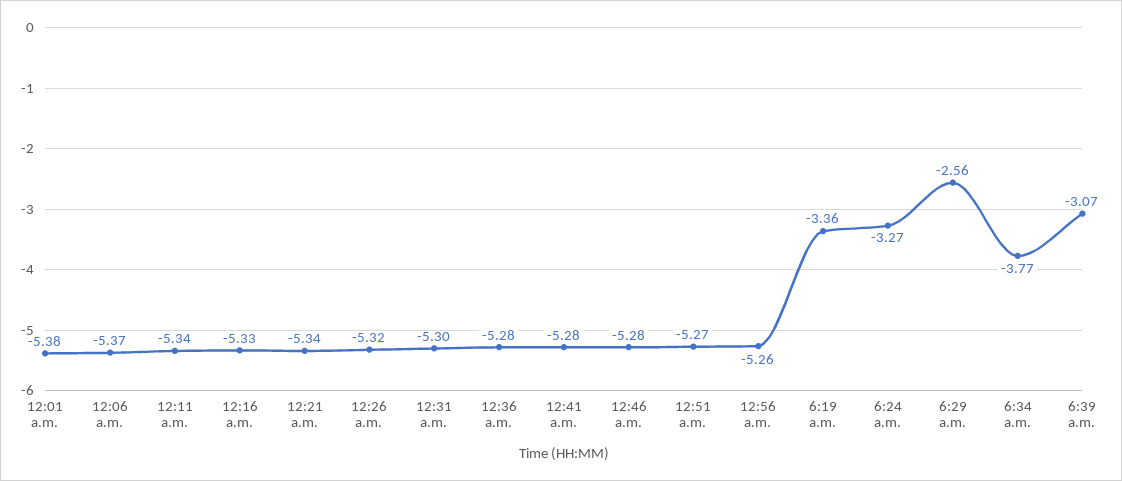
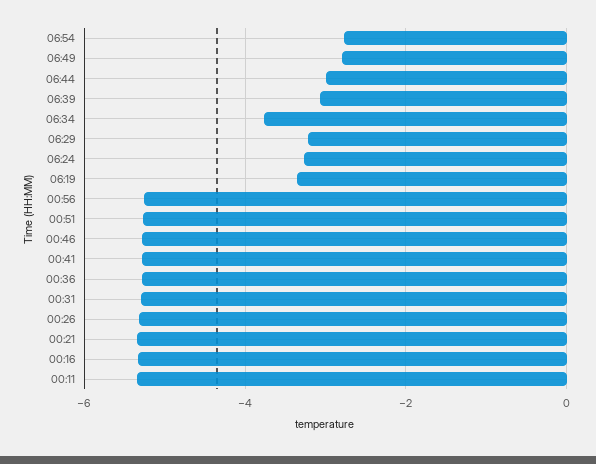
12:01 a.m.: -5.38 -> none
12:06 a.m.: -5.37 -> none
6:29 a.m.: -2.56 -> -3.2
06:54: none -> -2.8
06:49: none -> -2.8
06:44: none -> -3

